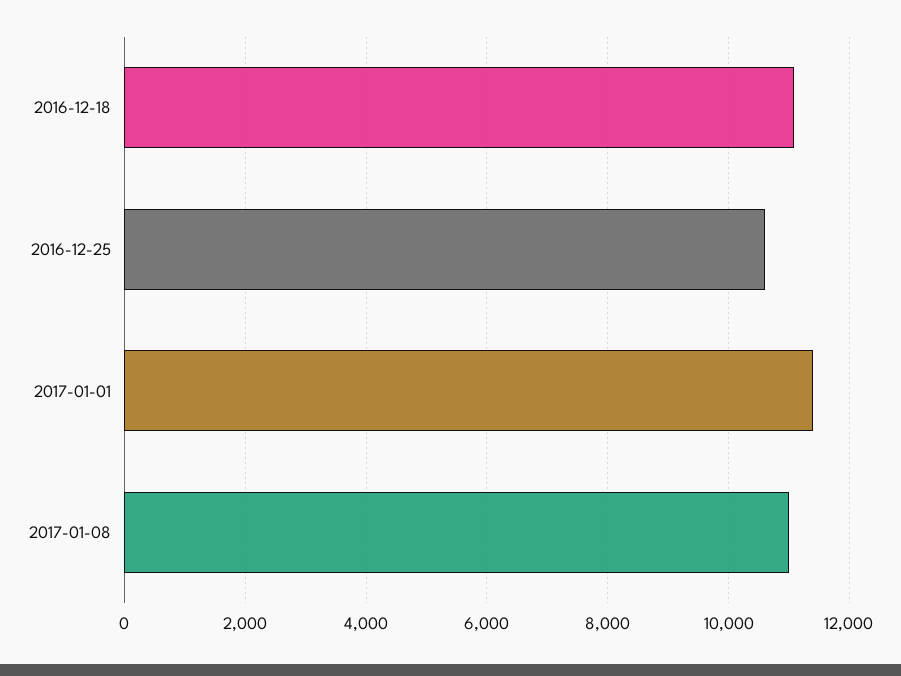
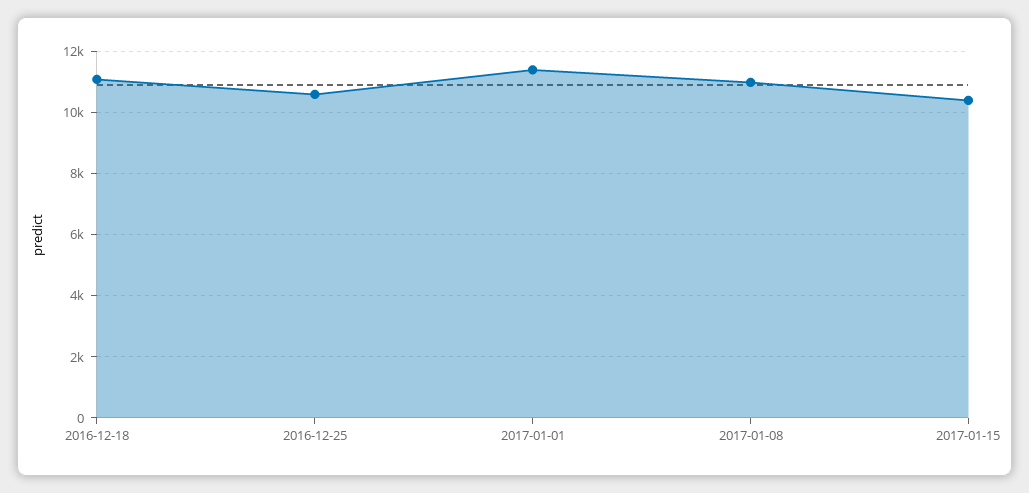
2017-01-15: none -> 10400

